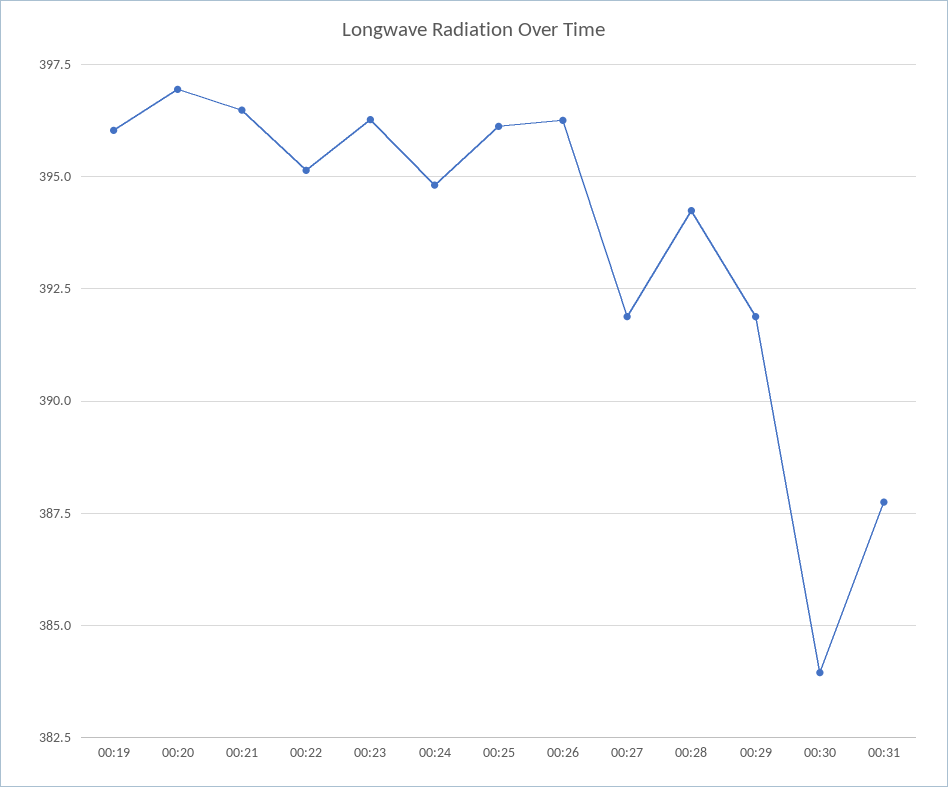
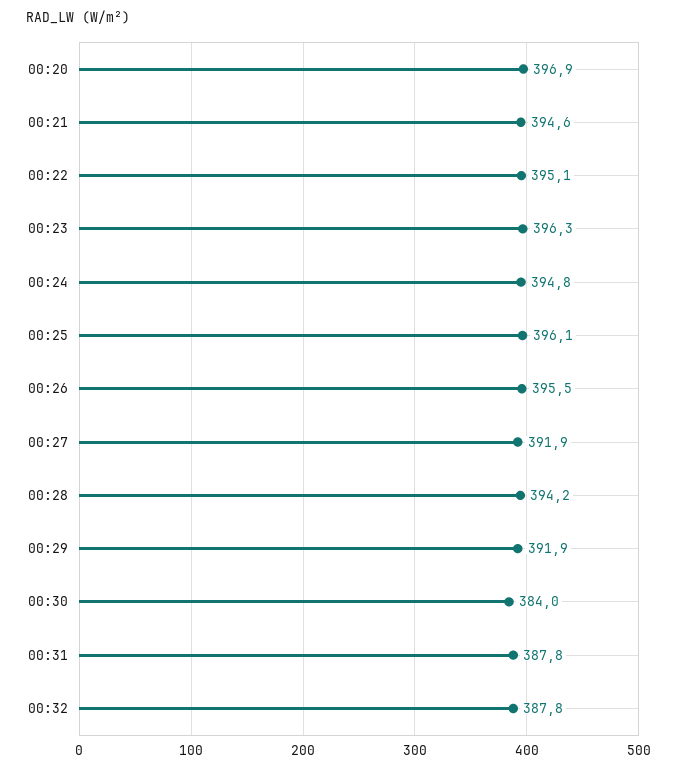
00:19: 396 -> none
00:21: 396.5 -> 394.6
00:26: 396.25 -> 395.5
00:32: none -> 387.8

